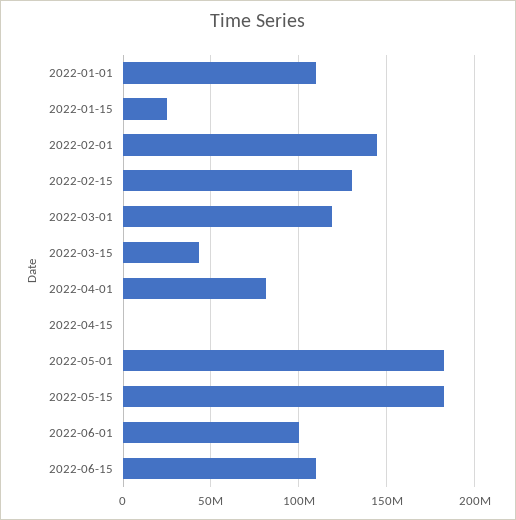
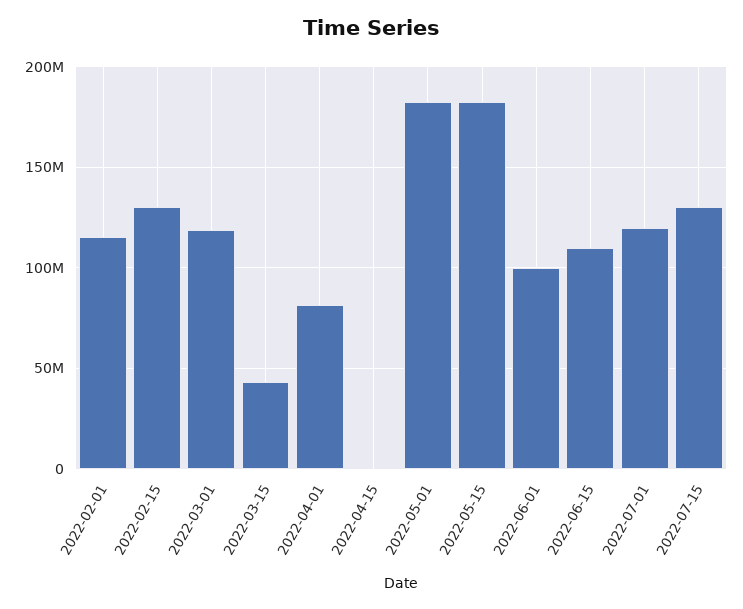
2022-01-01: 110000000 -> none
2022-01-15: 25000000 -> none
2022-02-01: 145000000 -> 115000000
2022-07-01: none -> 120000000
2022-07-15: none -> 130000000

